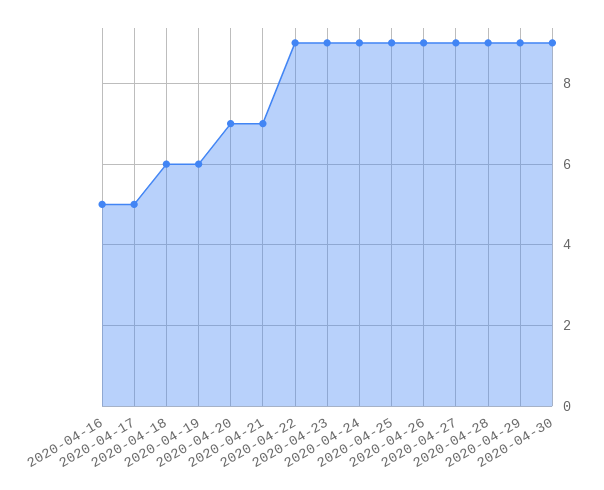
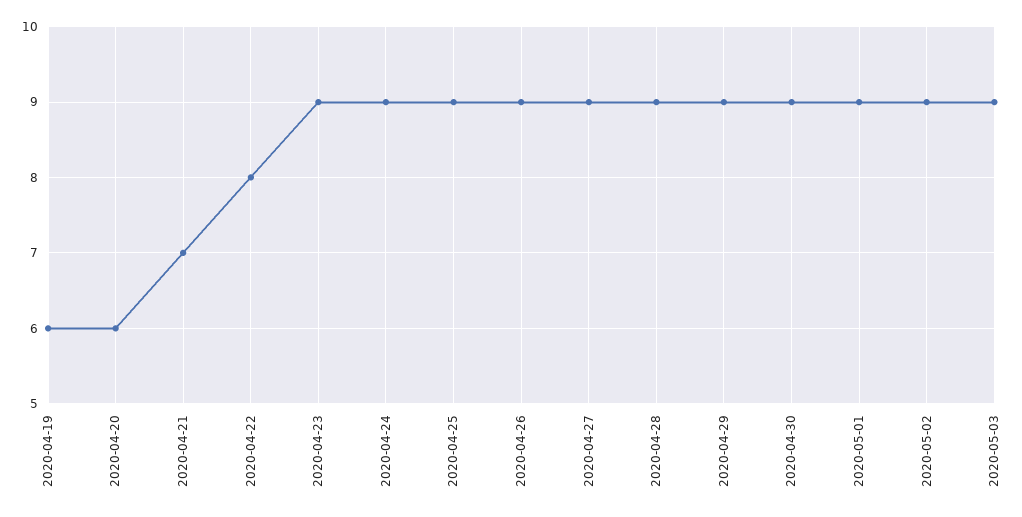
2020-04-16: 5 -> none
2020-04-17: 5 -> none
2020-04-18: 6 -> none
2020-04-20: 7 -> 6
2020-04-22: 9 -> 8
2020-05-01: none -> 9
2020-05-02: none -> 9
2020-05-03: none -> 9

